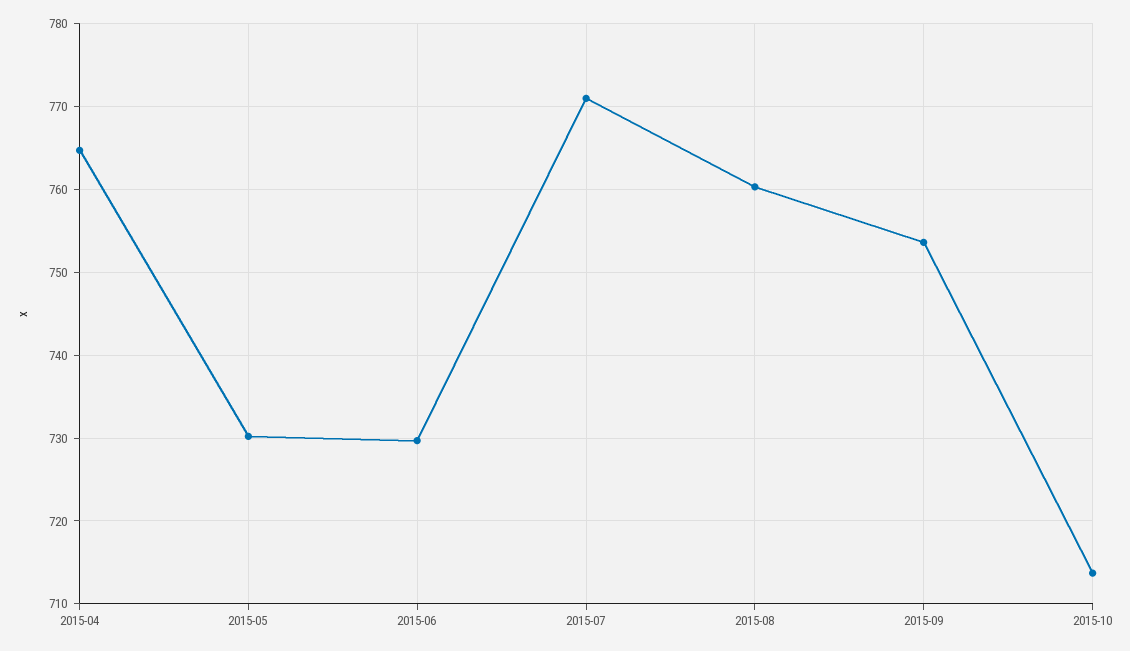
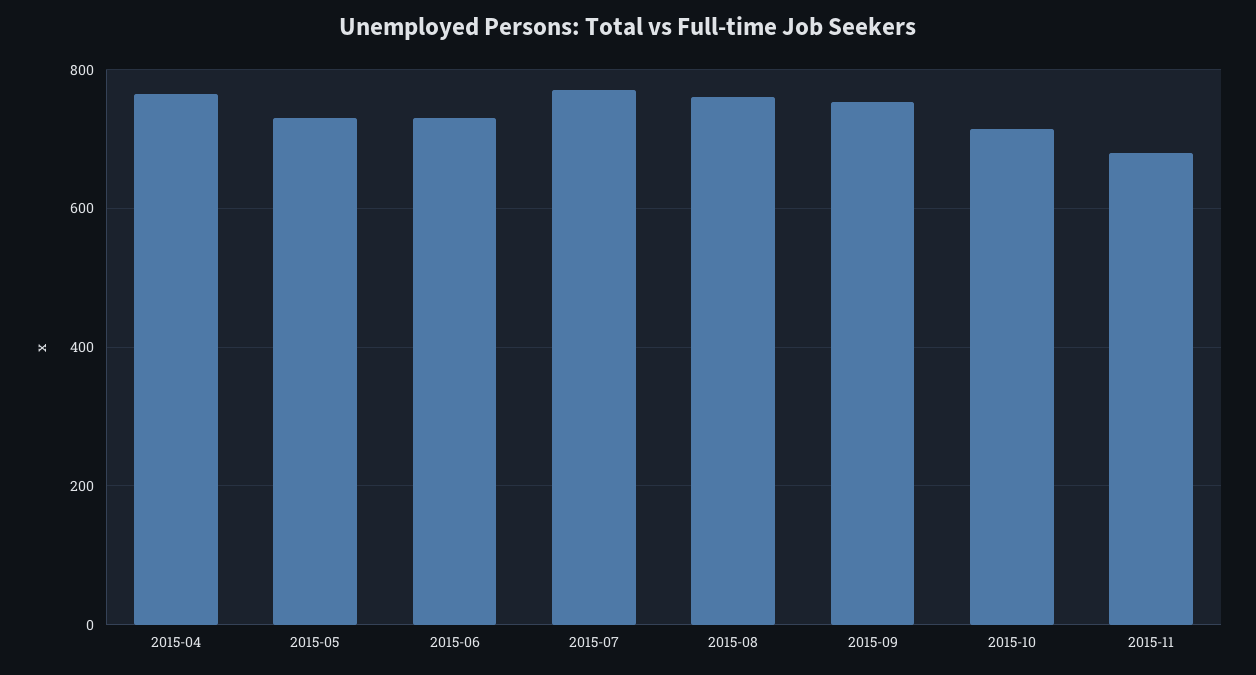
2015-11: none -> 680

